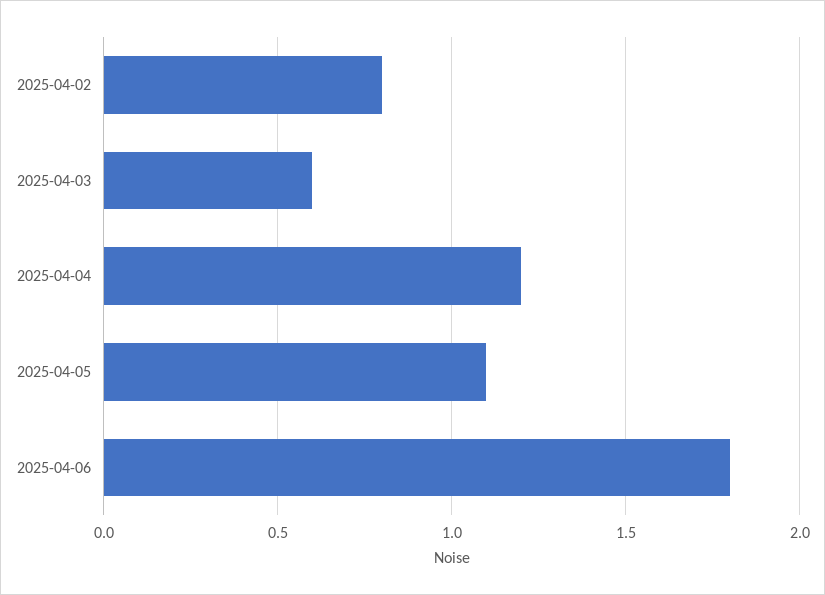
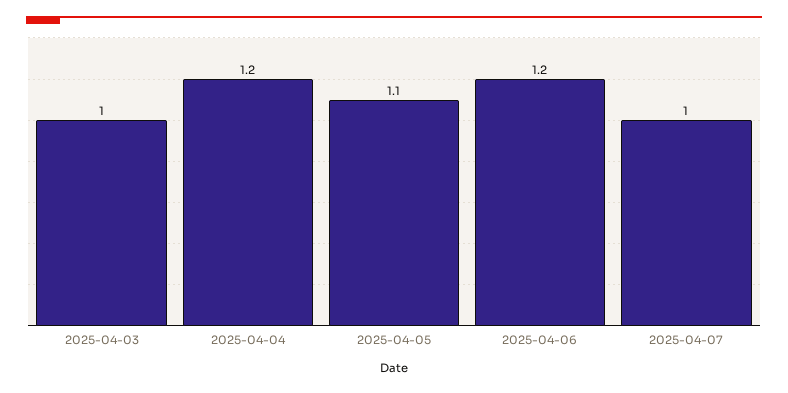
2025-04-02: 0.8 -> none
2025-04-03: 0.6 -> 1
2025-04-06: 1.8 -> 1.2
2025-04-07: none -> 1

